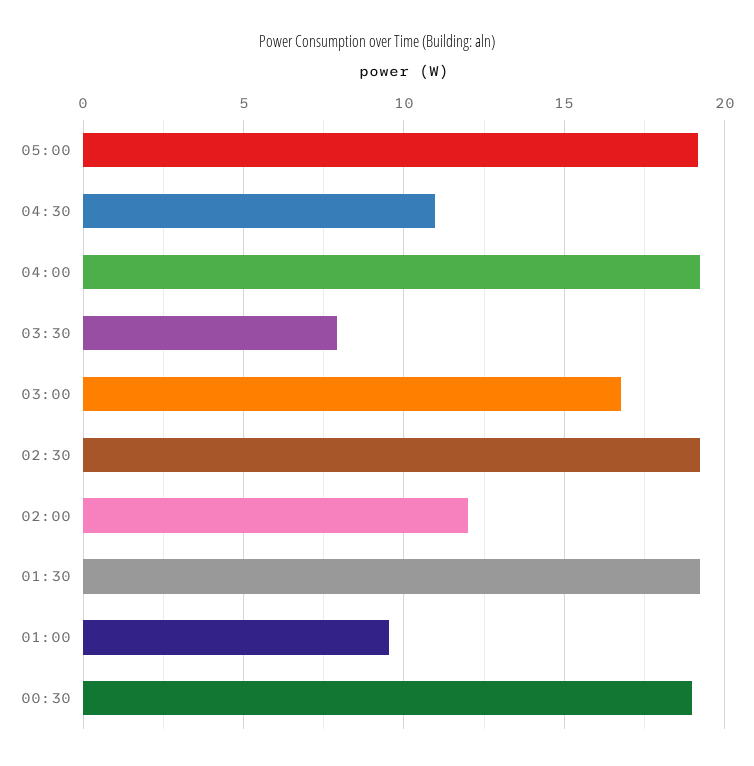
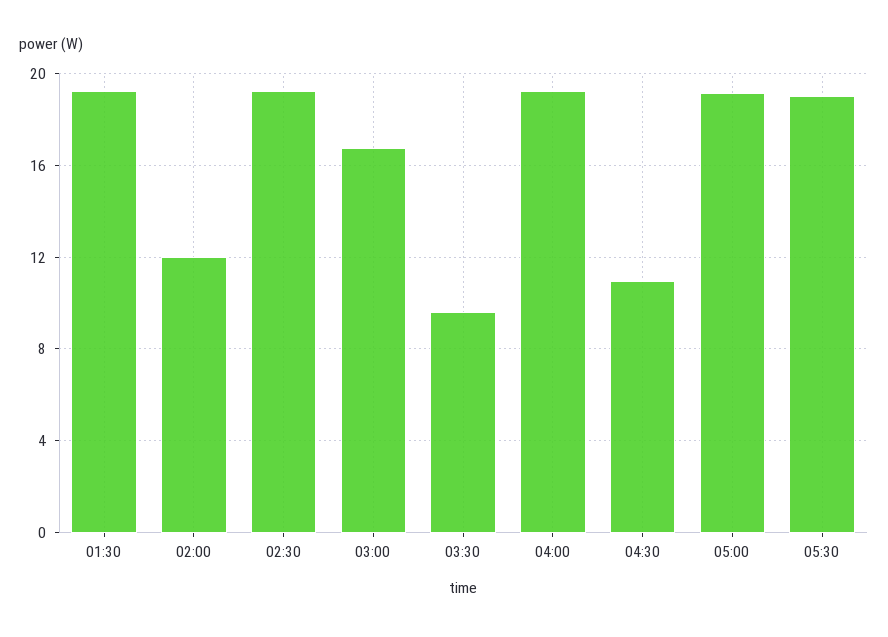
03:30: 8 -> 9.5
01:00: 9.5 -> none
00:30: 19 -> none
05:30: none -> 19

